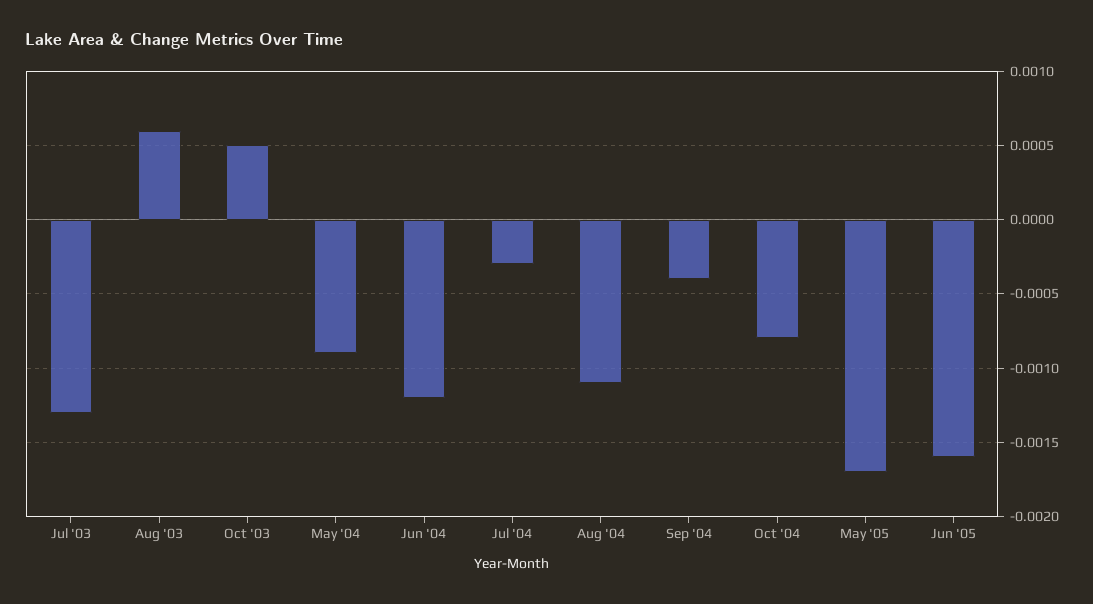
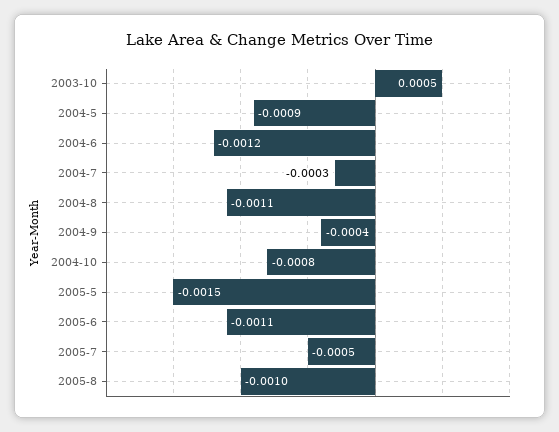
Jul '03: -0.0013 -> none
Aug '03: 0.0006 -> none
May '05: -0.0017 -> -0.0015
Jun '05: -0.0016 -> -0.0011
2005-7: none -> -0.0005
2005-8: none -> -0.001

